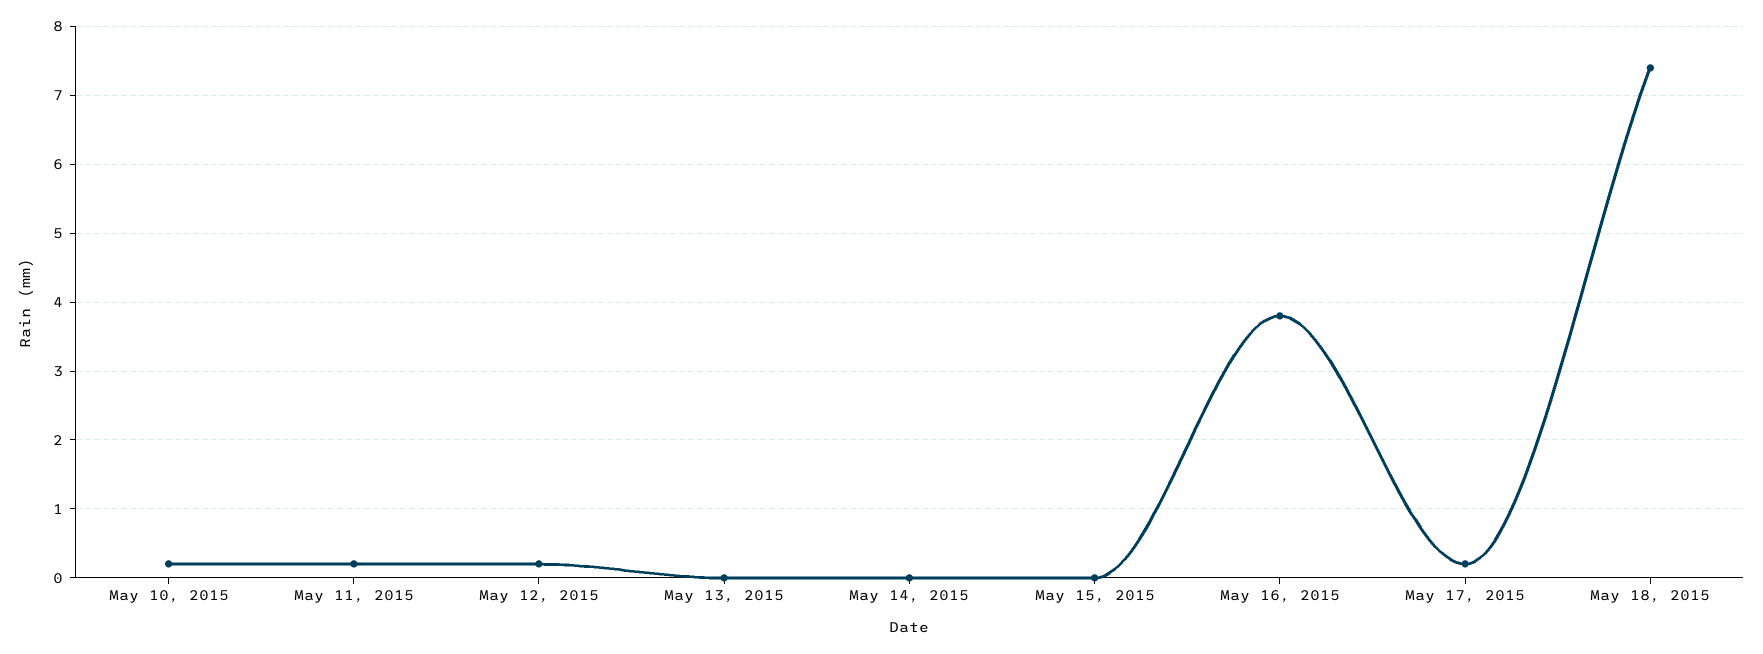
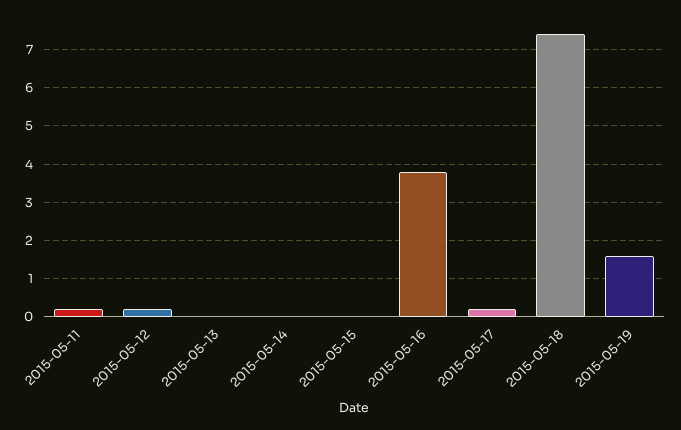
May 10, 2015: 0.2 -> none
2015-05-19: none -> 1.5

